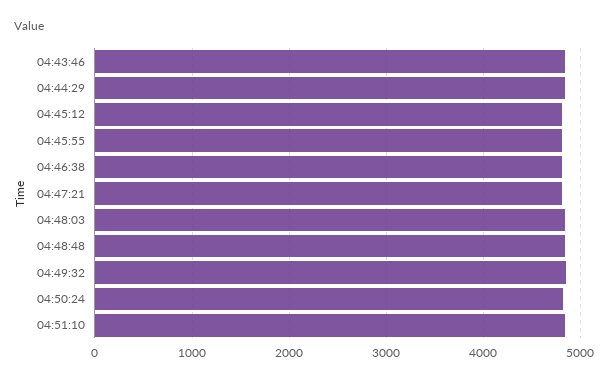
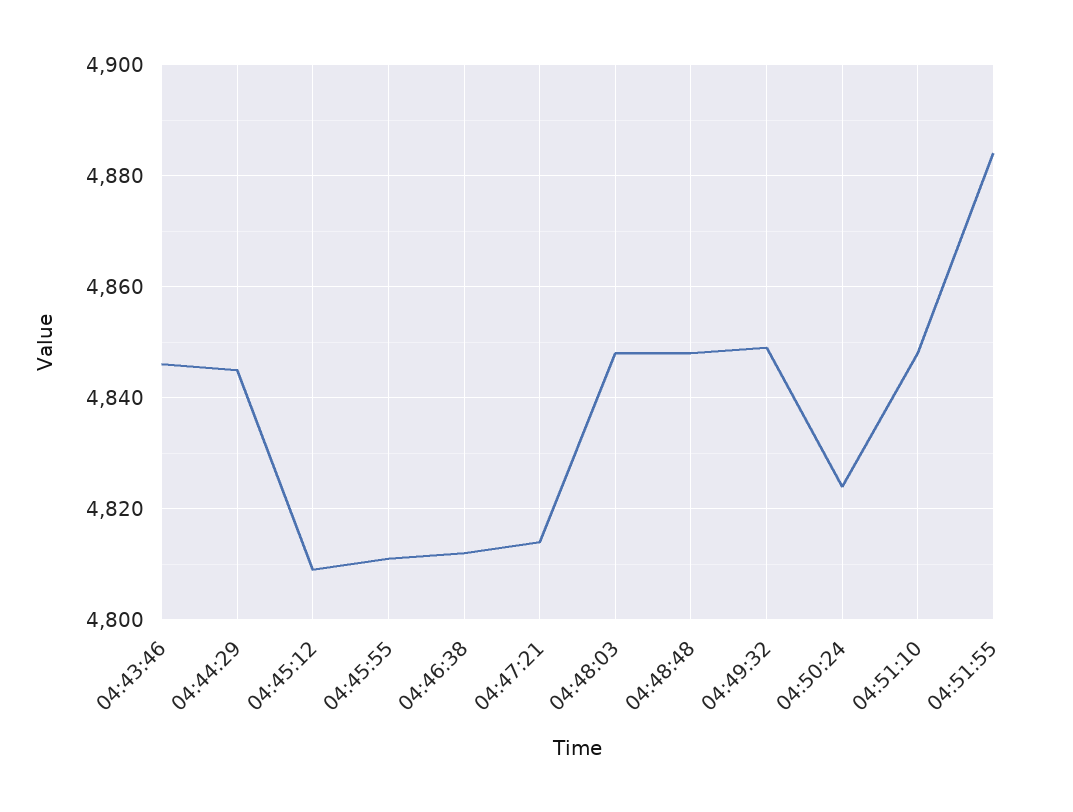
04:51:55: none -> 4885

